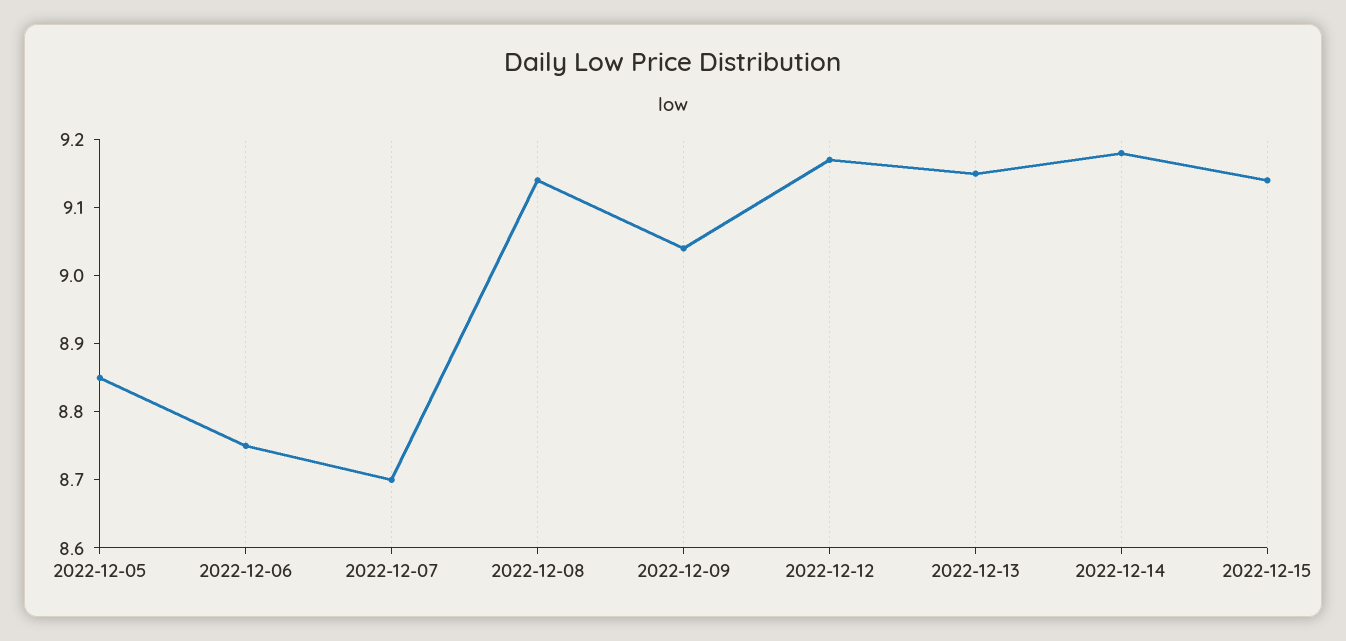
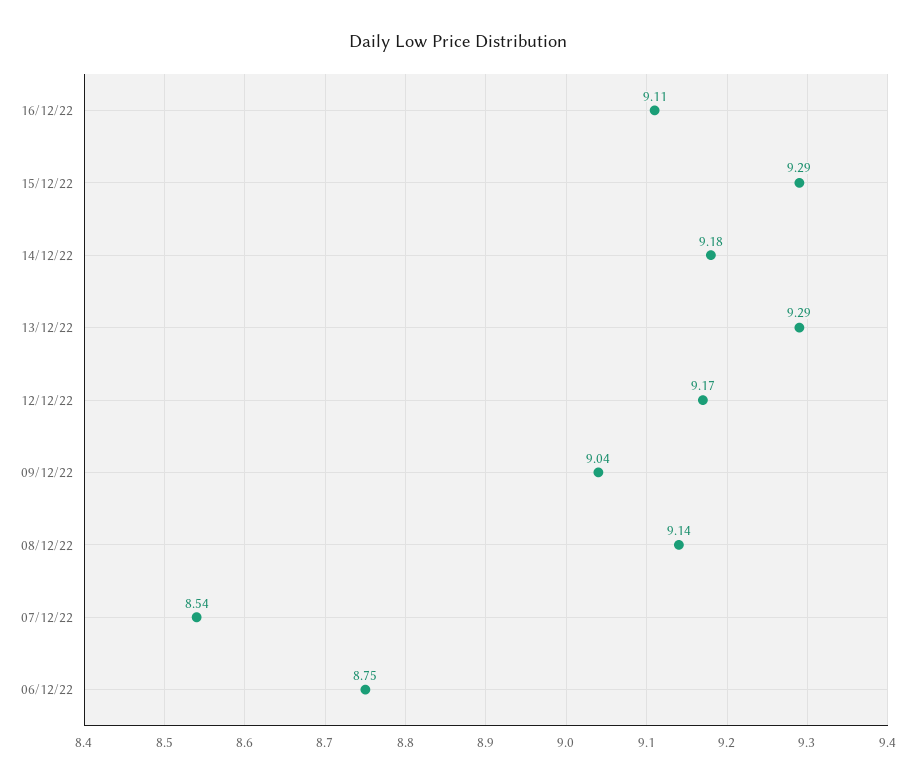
2022-12-05: 8.85 -> none
2022-12-07: 8.7 -> 8.54
2022-12-13: 9.15 -> 9.29
2022-12-15: 9.15 -> 9.29
16/12/22: none -> 9.11

